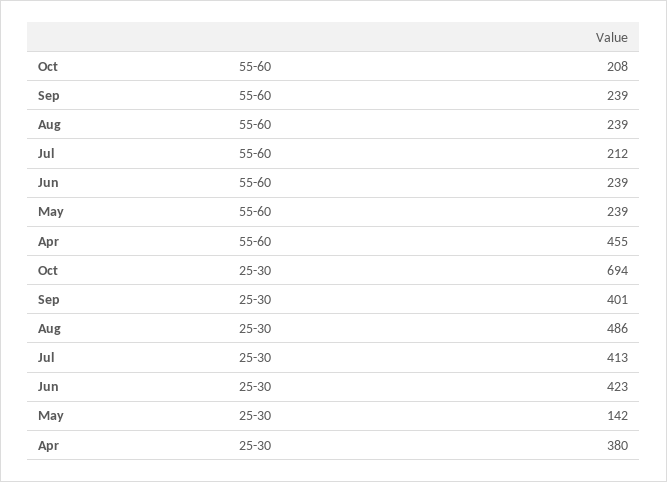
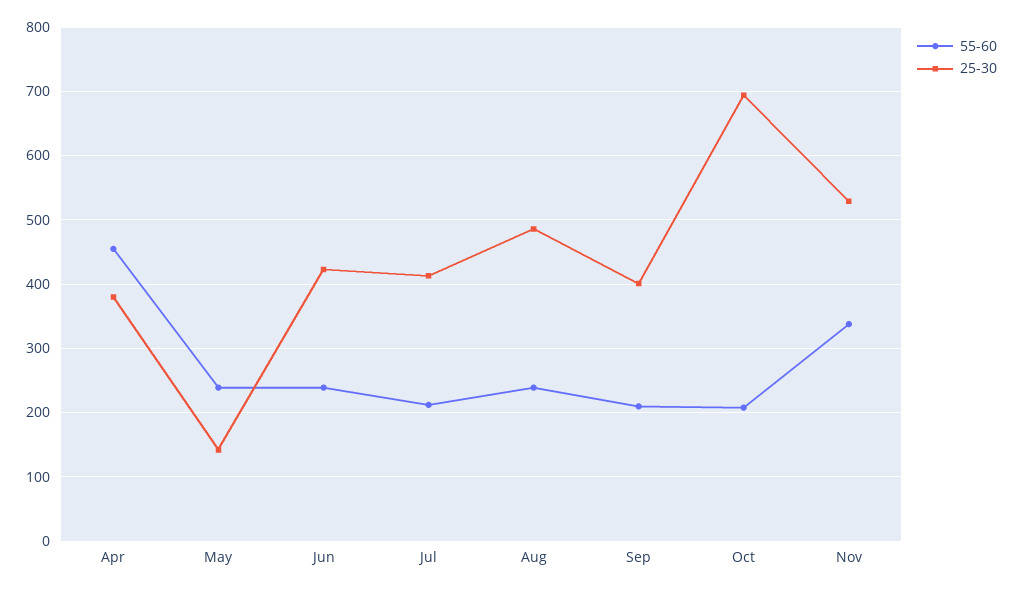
55-60, Sep: 239 -> 210
55-60, Nov: none -> 340
25-30, Nov: none -> 530

